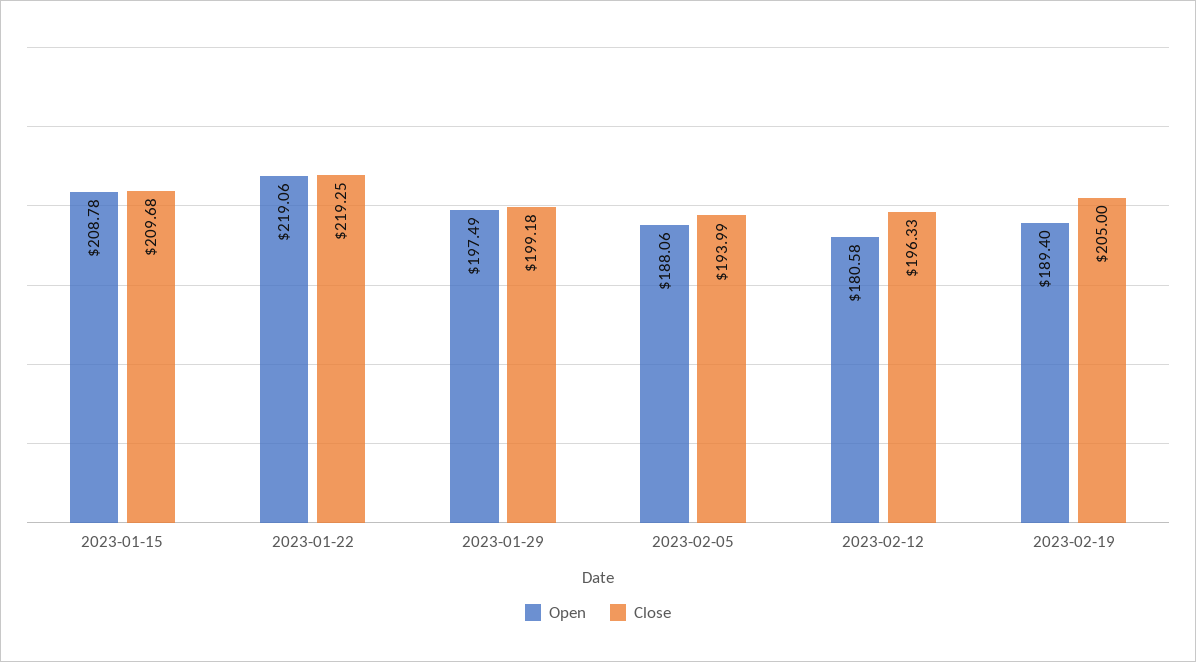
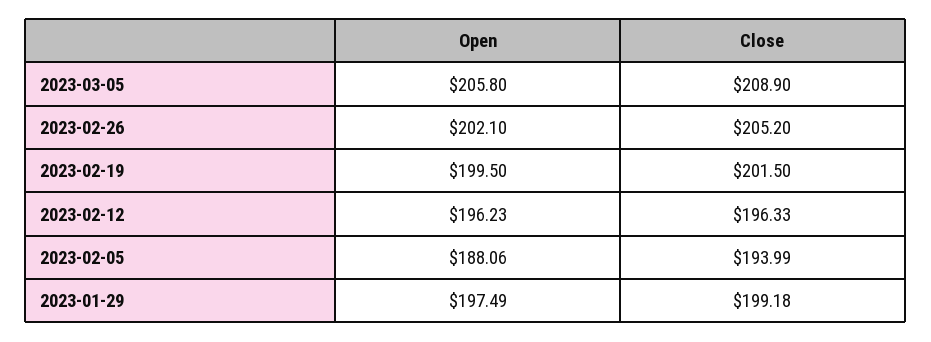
Open, 2023-01-15: 208.78 -> none
Close, 2023-01-15: 209.68 -> none
Open, 2023-01-22: 219.06 -> none
Close, 2023-01-22: 219.25 -> none
Open, 2023-02-12: 180.58 -> 196.23
Open, 2023-02-19: 189.4 -> 199.5
Close, 2023-02-19: 205 -> 201.5
Open, 2023-03-05: none -> 205.8
Close, 2023-03-05: none -> 208.9
Open, 2023-02-26: none -> 202.1
Close, 2023-02-26: none -> 205.2

